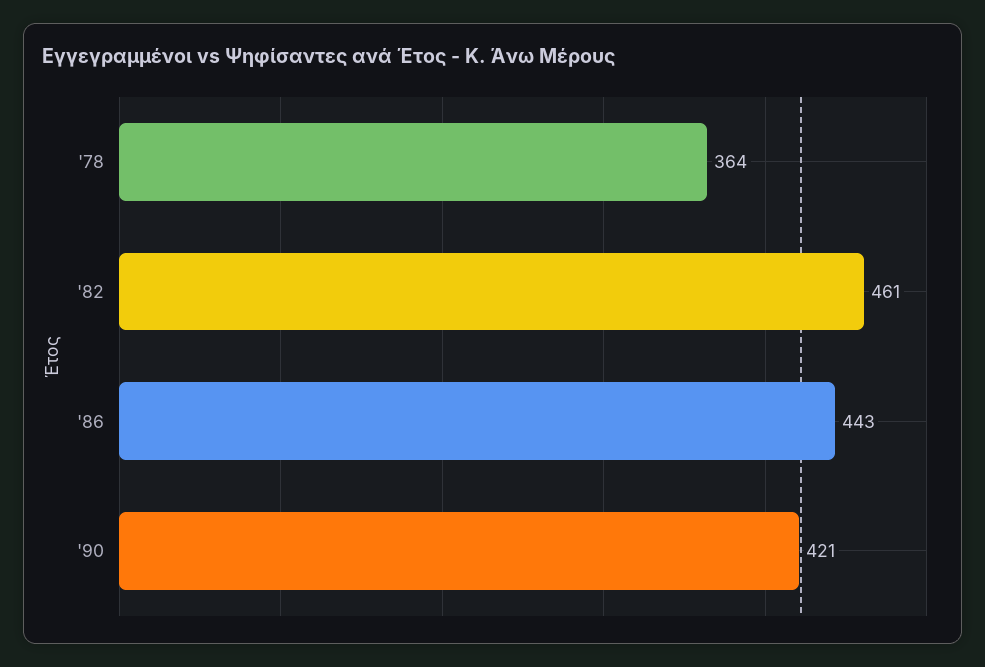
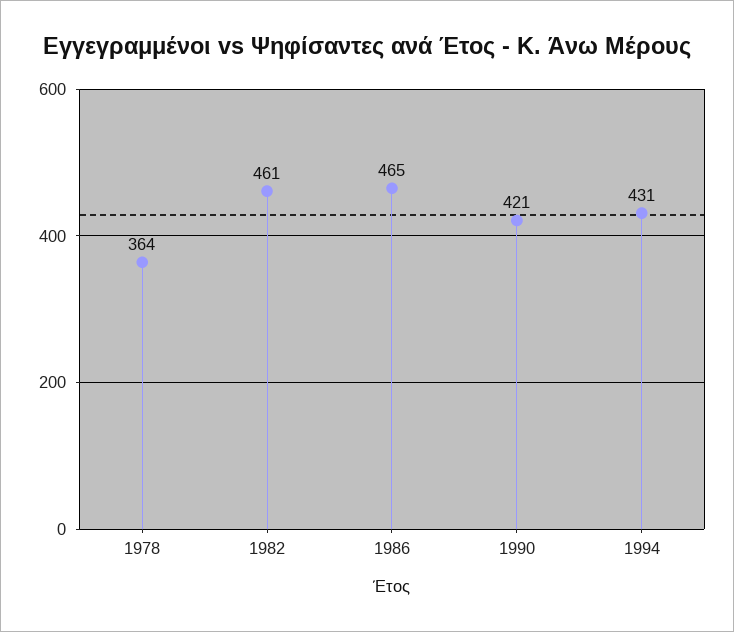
'86: 443 -> 465
1994: none -> 431

